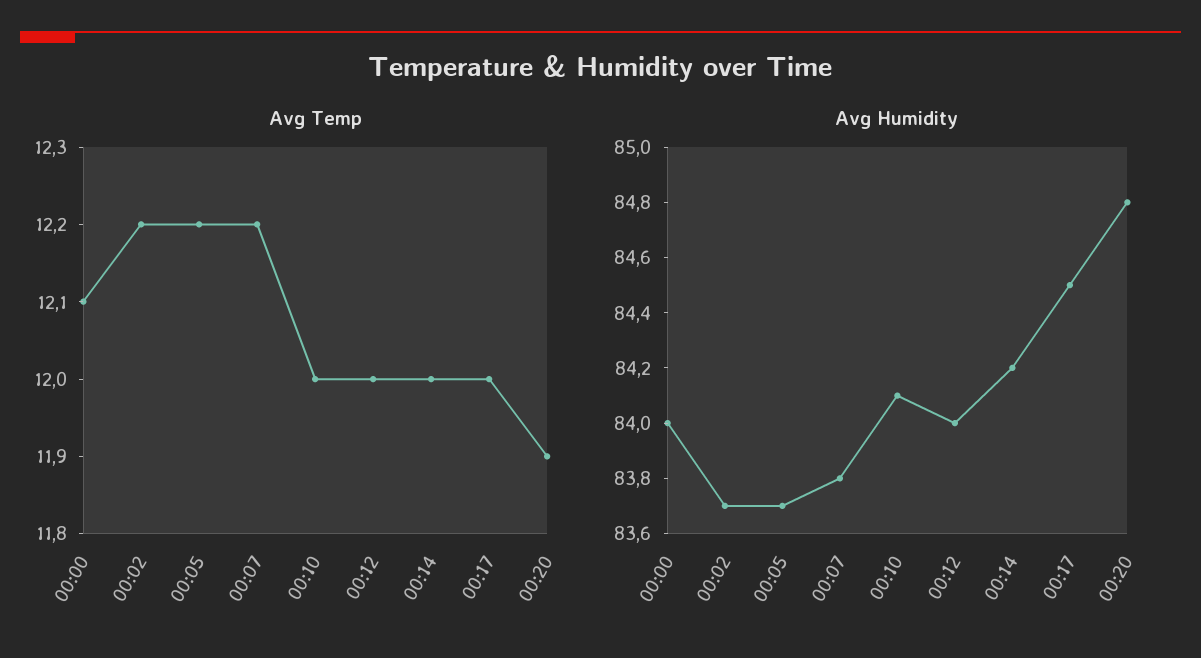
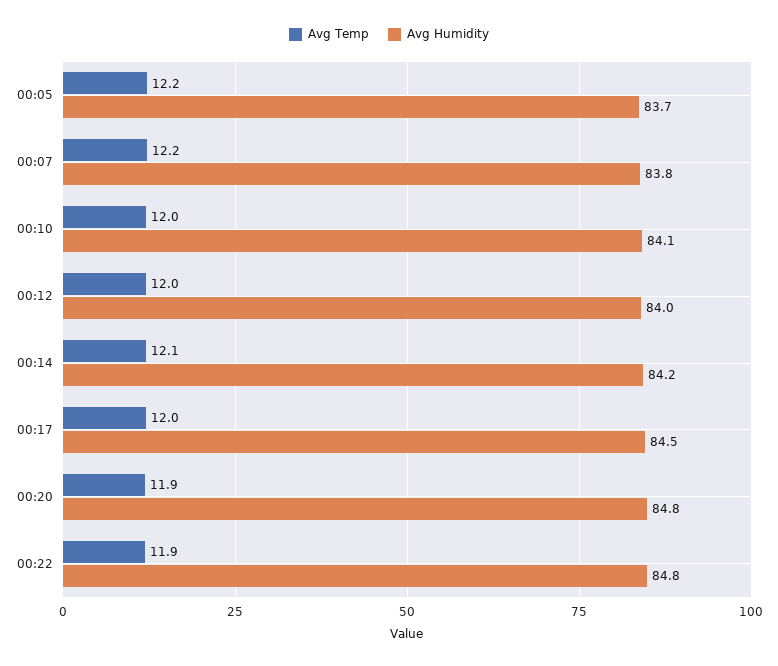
Avg Temp, 00:00: 12.1 -> none
Avg Temp, 00:02: 12.2 -> none
Avg Temp, 00:14: 12 -> 12.1
Avg Humidity, 00:00: 84 -> none
Avg Humidity, 00:02: 83.7 -> none
Avg Temp, 00:22: none -> 11.9
Avg Humidity, 00:22: none -> 84.8

